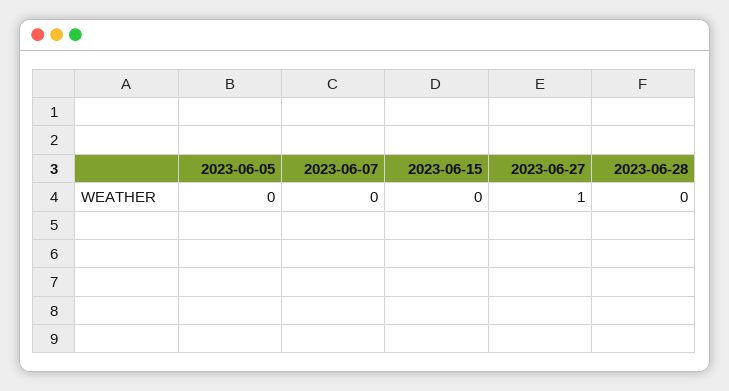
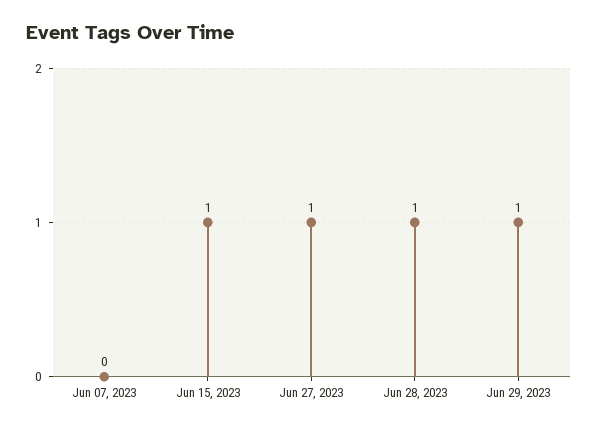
2023-06-05: 0 -> none
2023-06-15: 0 -> 1
2023-06-28: 0 -> 1
Jun 29, 2023: none -> 1

